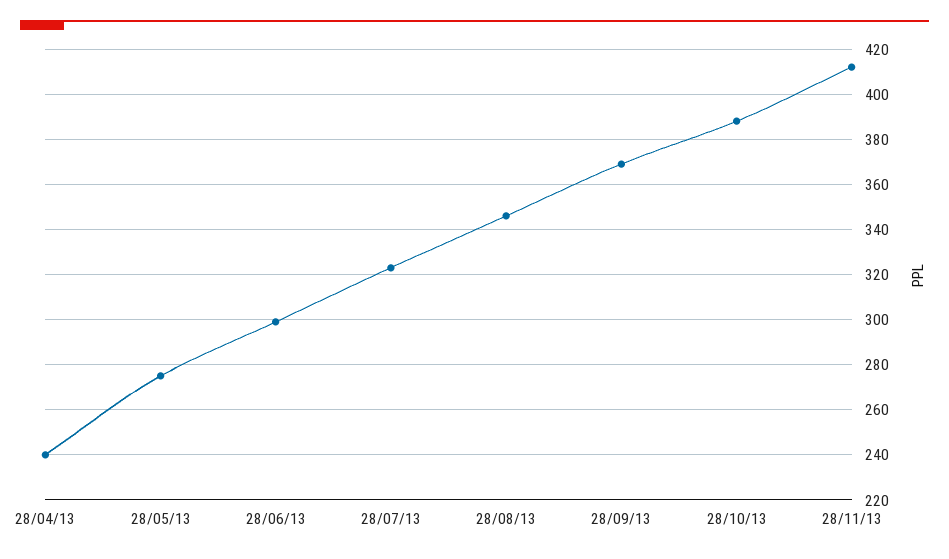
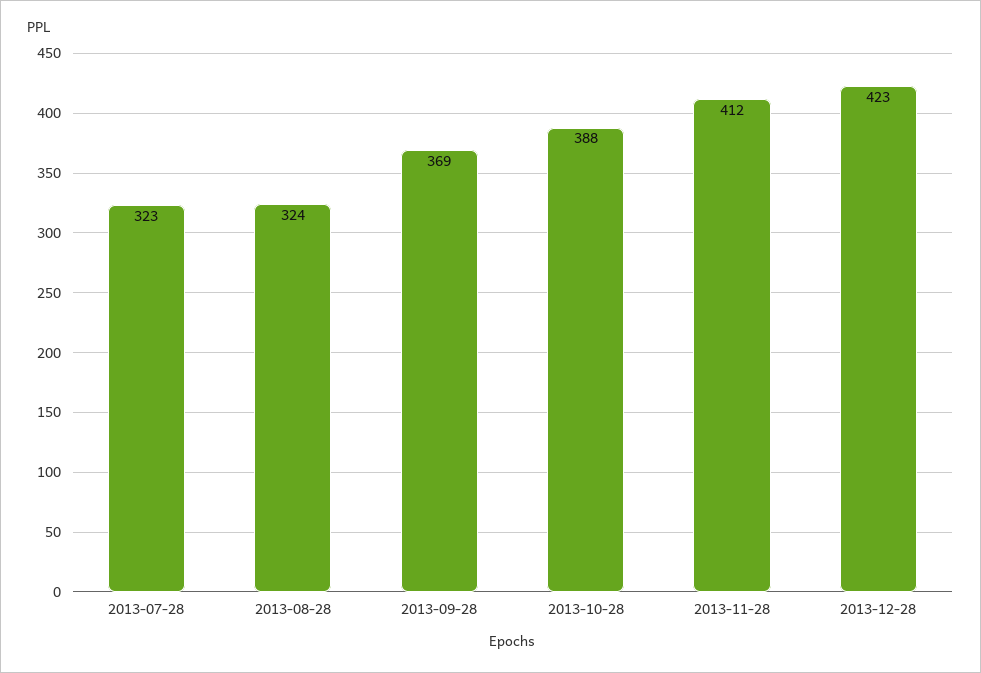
28/04/13: 240 -> none
28/05/13: 275 -> none
28/06/13: 300 -> none
28/08/13: 345 -> 324
2013-12-28: none -> 423

